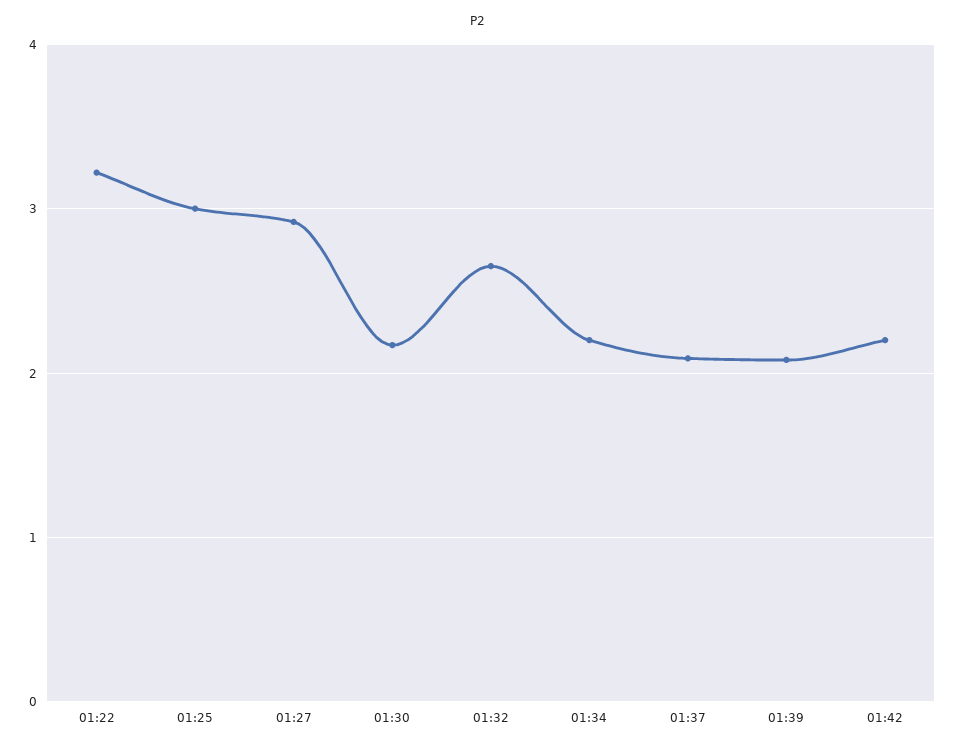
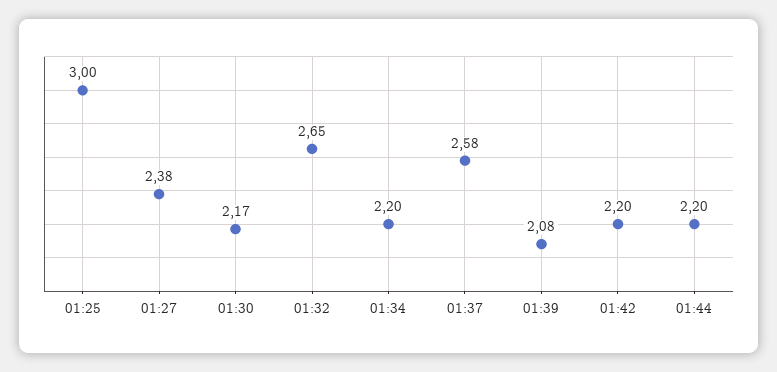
01:22: 3.2 -> none
01:27: 2.9 -> 2.38
01:37: 2.1 -> 2.58
01:44: none -> 2.2

